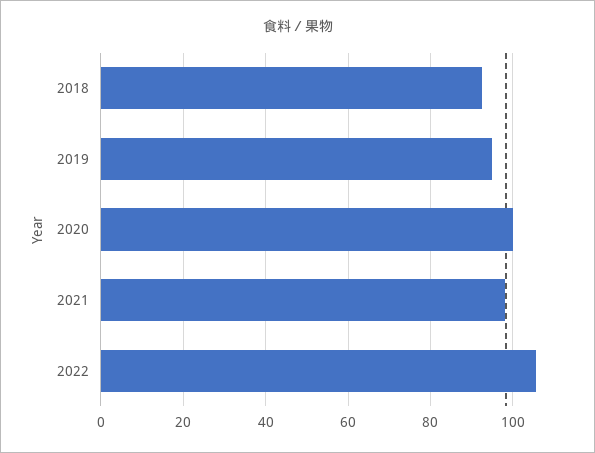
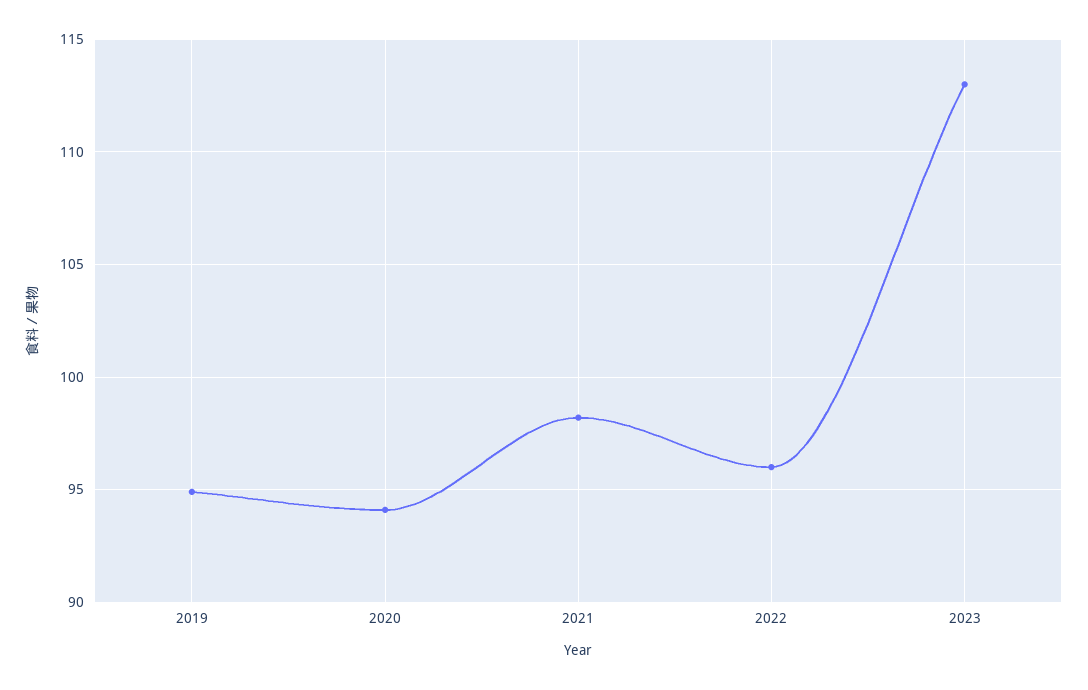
2018: 92 -> none
2020: 100 -> 94
2022: 106 -> 96
2023: none -> 113

